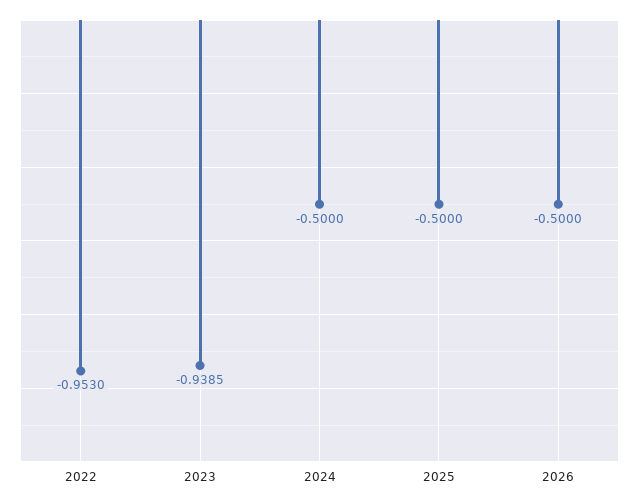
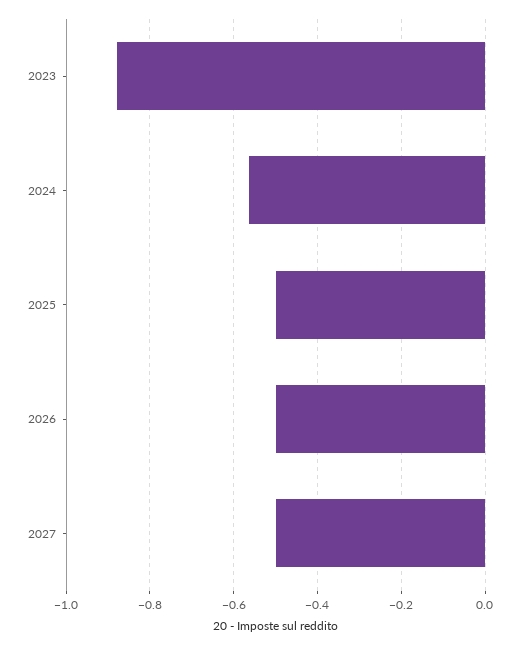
2022: -0.953 -> none
2023: -0.9385 -> -0.88
2024: -0.5 -> -0.56
2027: none -> -0.5

